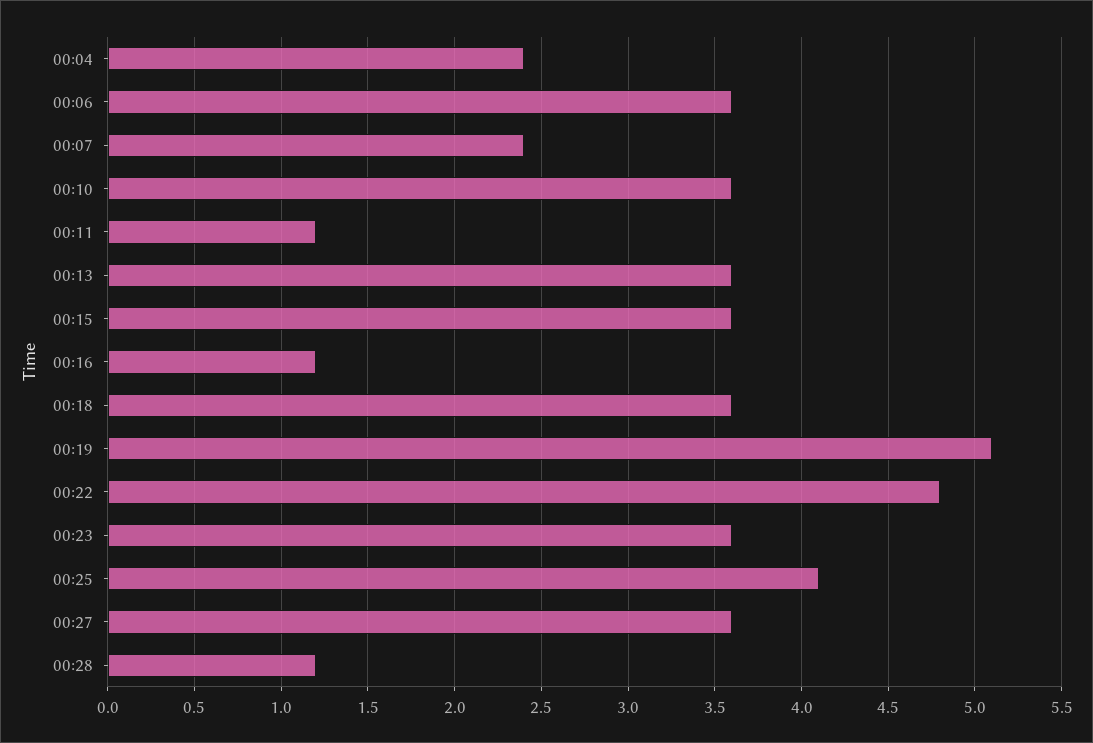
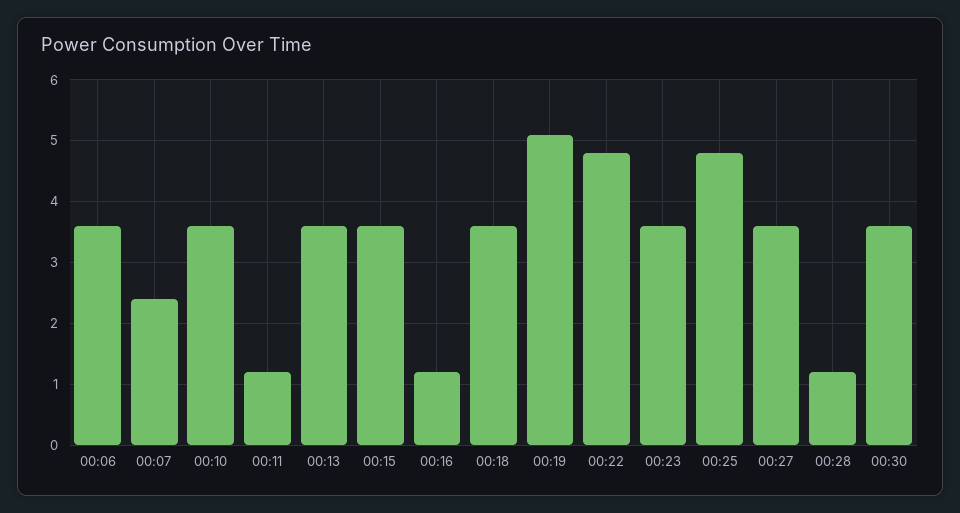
00:04: 2.4 -> none
00:25: 4.1 -> 4.8
00:30: none -> 3.6

